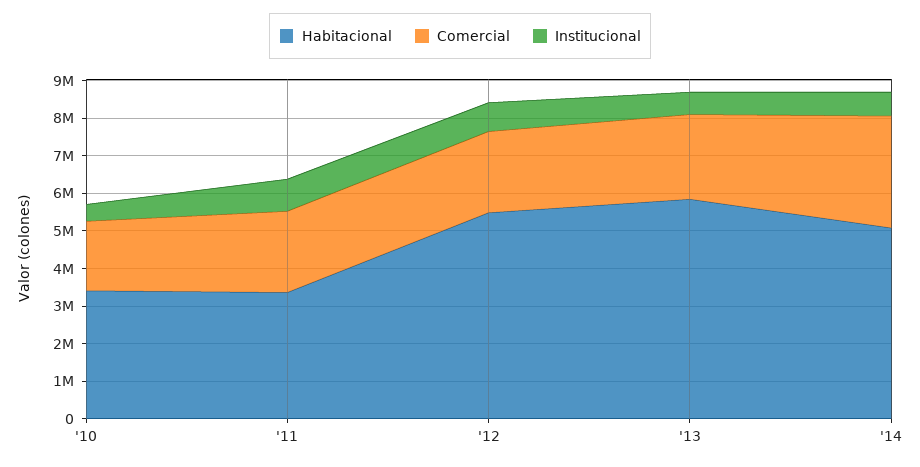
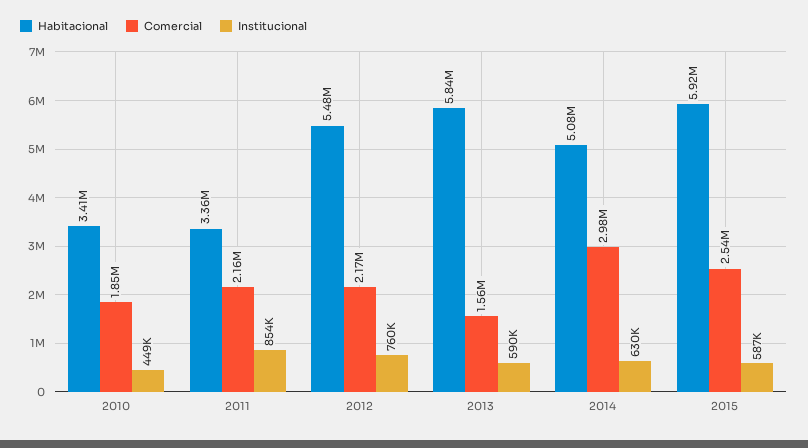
Comercial, '13: 2250000 -> 1560000
Habitacional, 2015: none -> 5920000
Comercial, 2015: none -> 2540000
Institucional, 2015: none -> 587000

